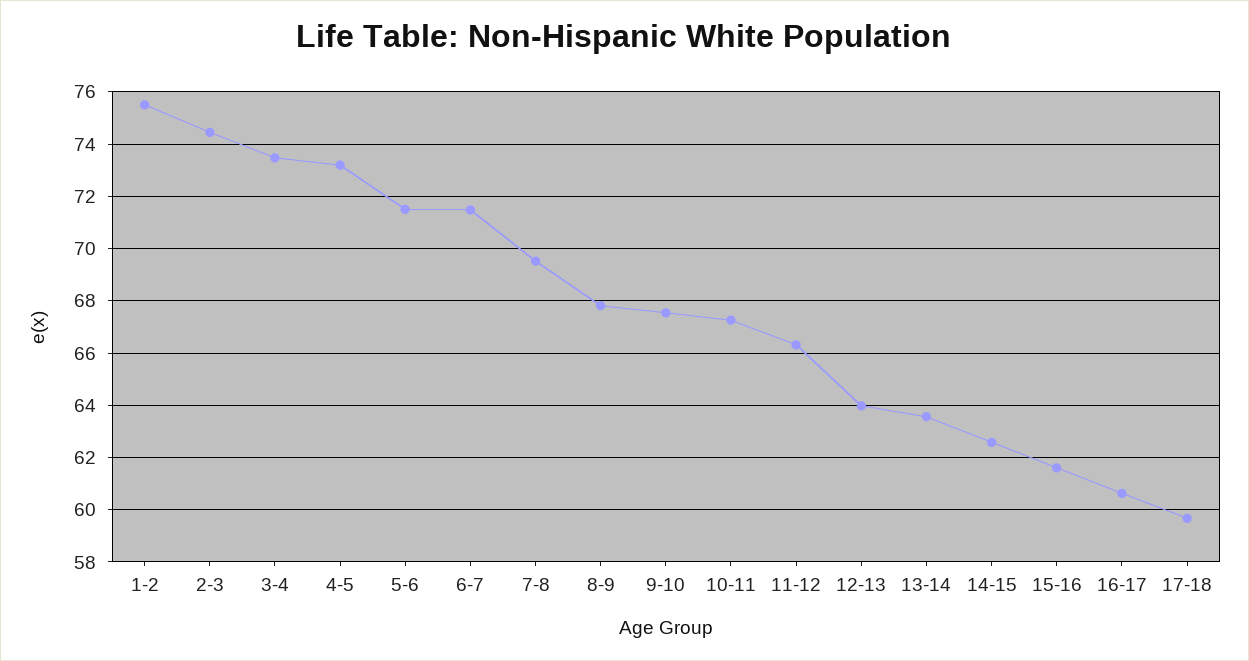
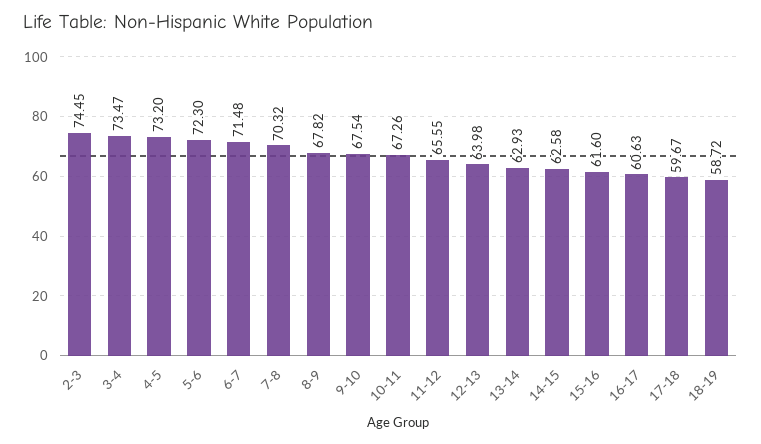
1-2: 75.5 -> none
5-6: 71.5 -> 72.3
7-8: 69.5 -> 70.32
11-12: 66.25 -> 65.55
13-14: 63.5 -> 62.93
18-19: none -> 58.72

